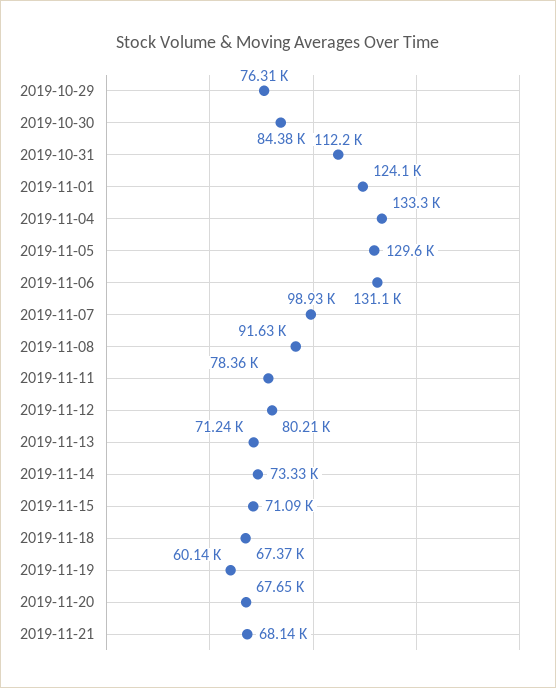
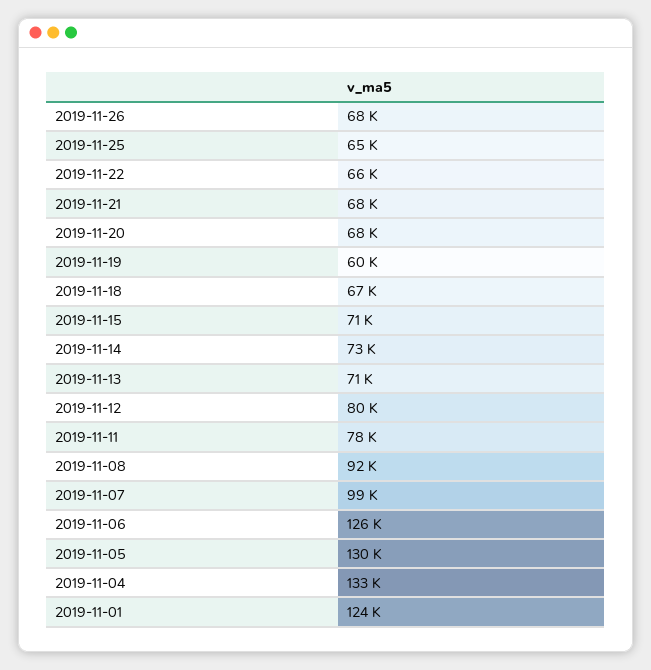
2019-10-29: 76310 -> none
2019-10-30: 84380 -> none
2019-10-31: 112200 -> none
2019-11-06: 131100 -> 126000
2019-11-26: none -> 68000
2019-11-25: none -> 65000
2019-11-22: none -> 66000

